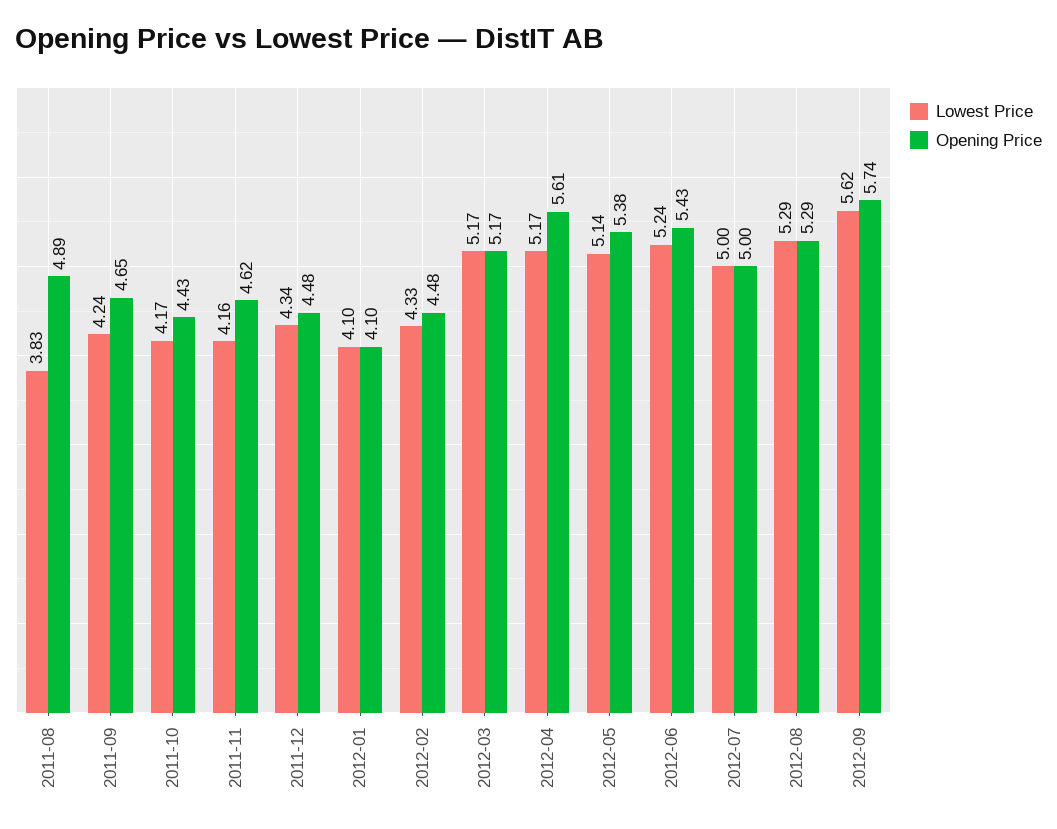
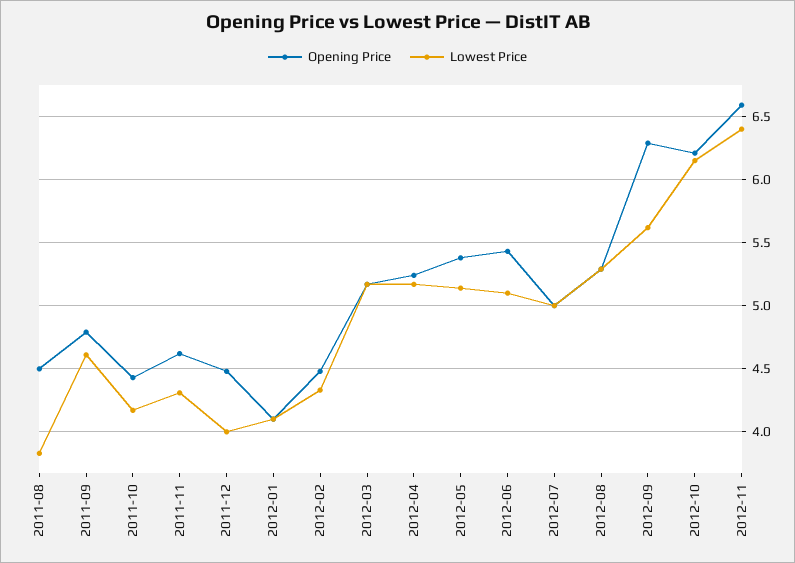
Opening Price, 2011-08: 4.89 -> 4.5
Lowest Price, 2011-09: 4.24 -> 4.6
Opening Price, 2011-09: 4.65 -> 4.8
Lowest Price, 2011-11: 4.16 -> 4.3
Lowest Price, 2011-12: 4.34 -> 4
Opening Price, 2012-04: 5.61 -> 5.25
Lowest Price, 2012-06: 5.24 -> 5.1
Opening Price, 2012-09: 5.74 -> 6.3
Opening Price, 2012-10: none -> 6.2
Lowest Price, 2012-10: none -> 6.15
Opening Price, 2012-11: none -> 6.6
Lowest Price, 2012-11: none -> 6.4

